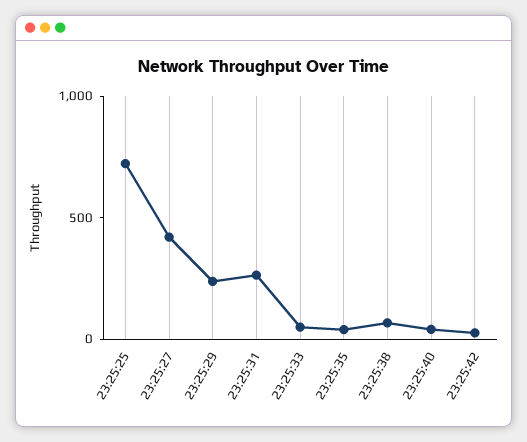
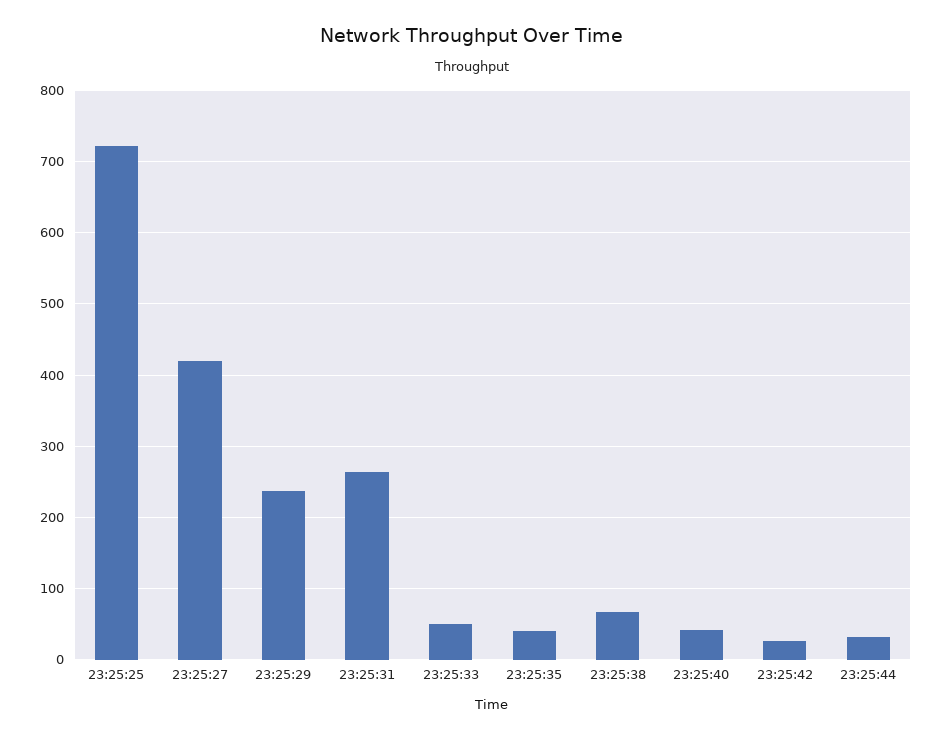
23:25:44: none -> 30

